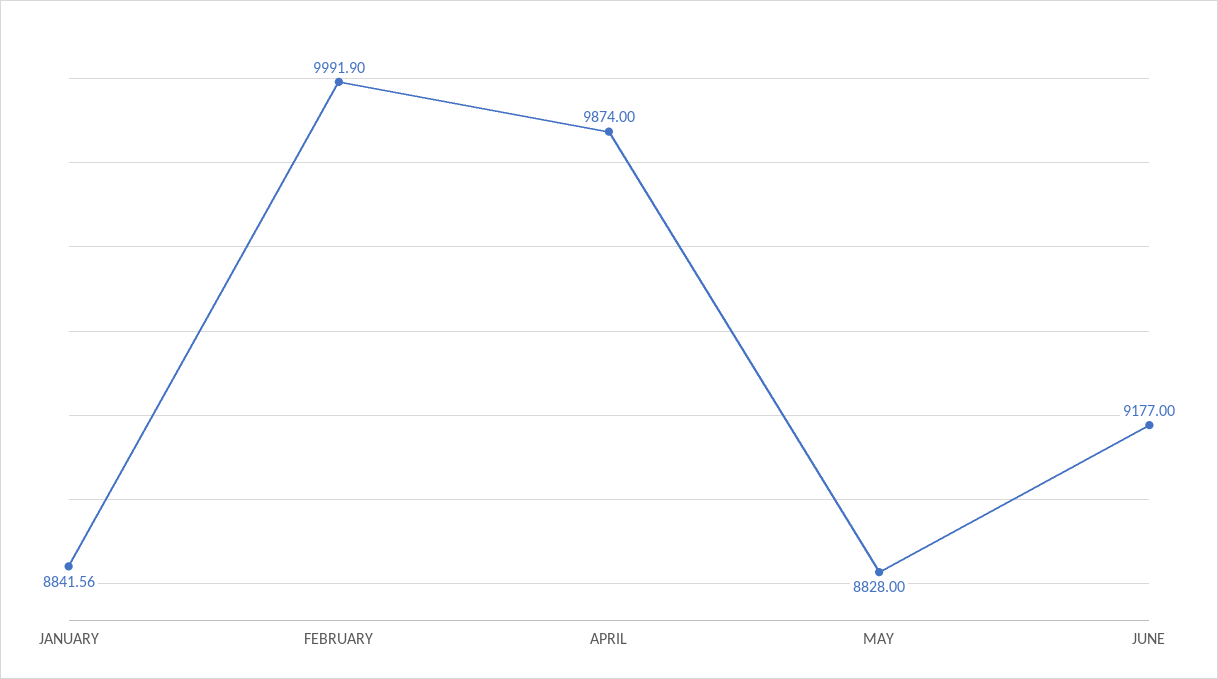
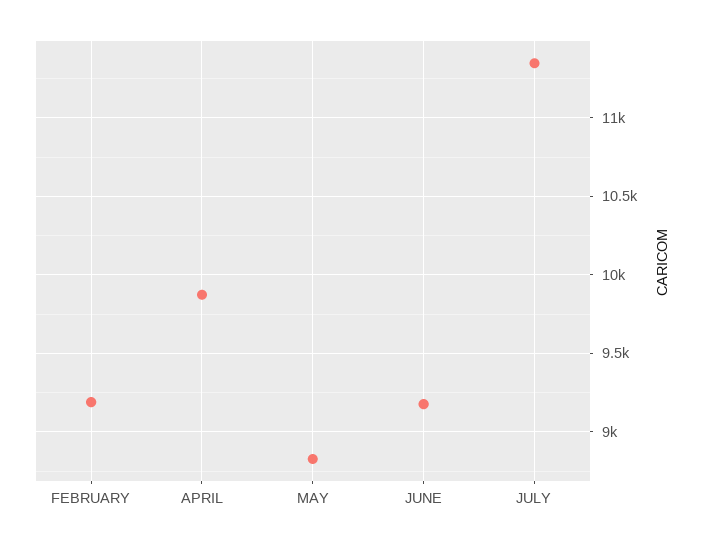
JANUARY: 8841.56 -> none
FEBRUARY: 9991.9 -> 9200
JULY: none -> 11350

